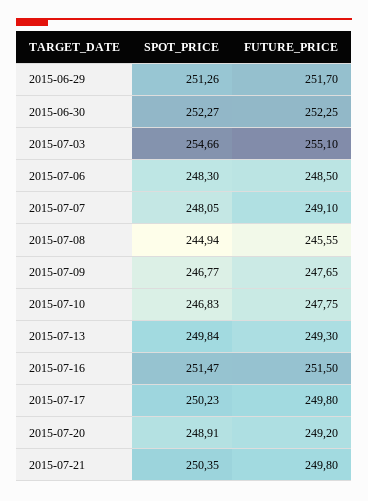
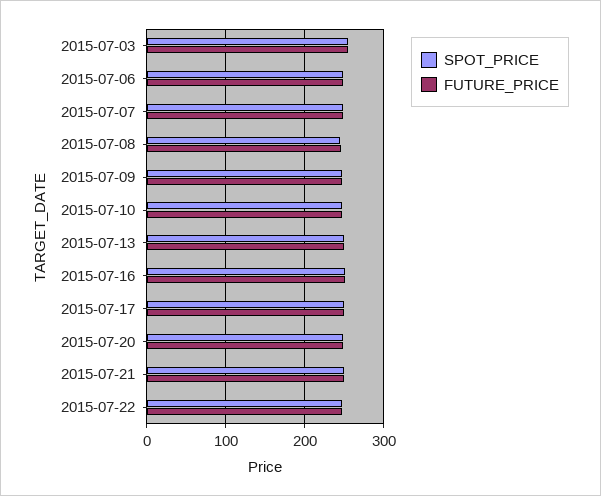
SPOT_PRICE, 2015-06-29: 251.26 -> none
FUTURE_PRICE, 2015-06-29: 251.7 -> none
SPOT_PRICE, 2015-06-30: 252.27 -> none
FUTURE_PRICE, 2015-06-30: 252.25 -> none
SPOT_PRICE, 2015-07-22: none -> 250
FUTURE_PRICE, 2015-07-22: none -> 250

